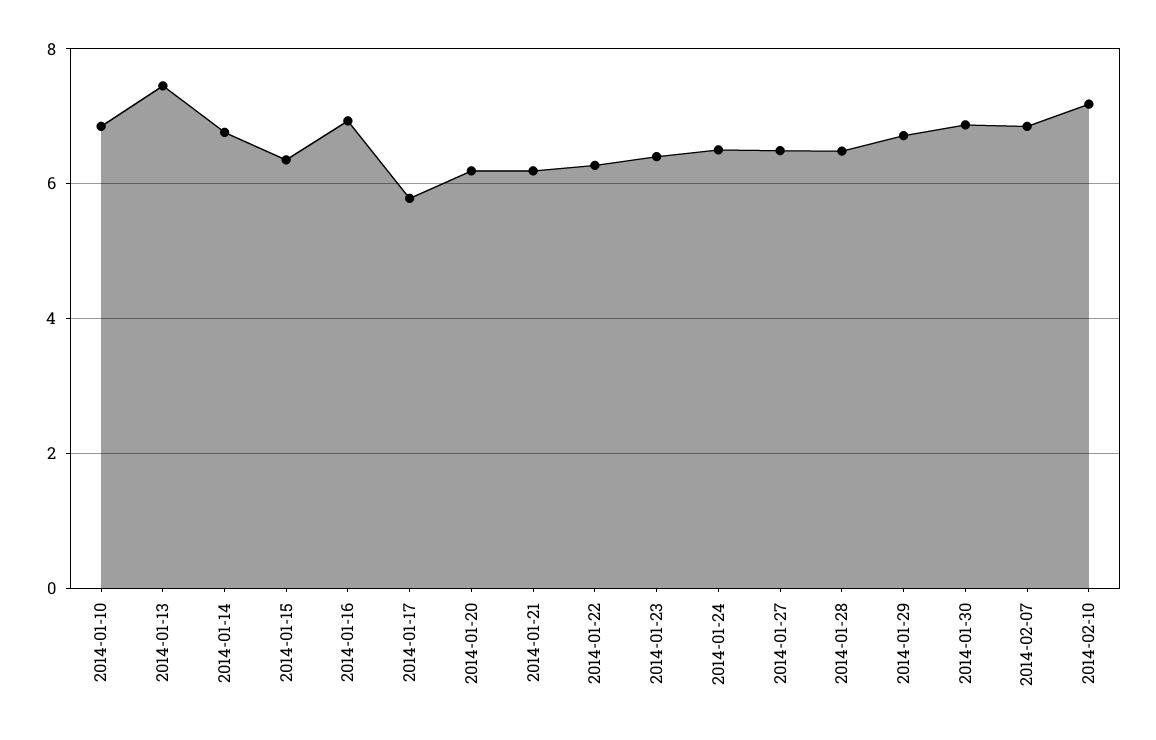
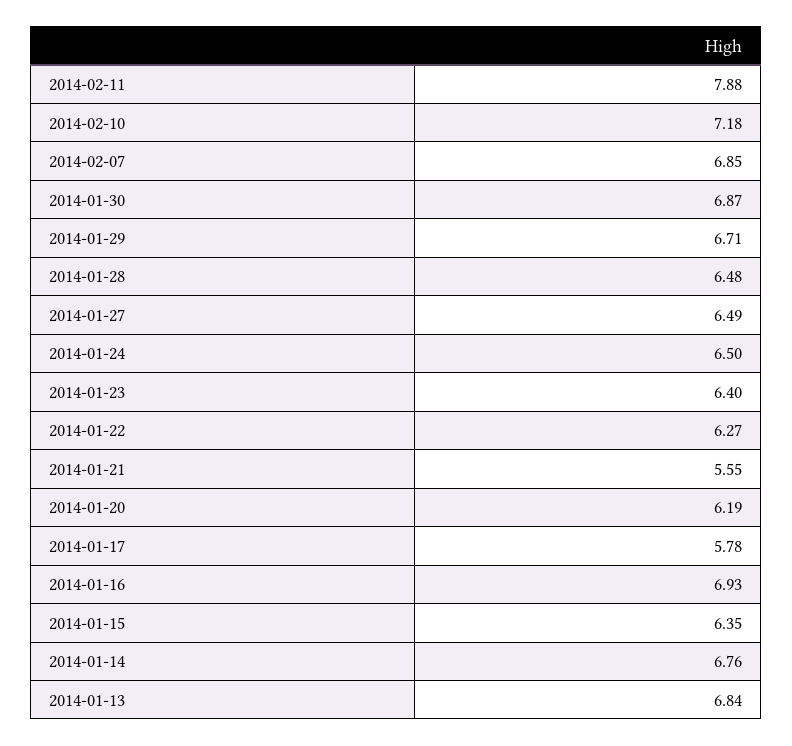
2014-01-10: 6.8 -> none
2014-01-13: 7.4 -> 6.84
2014-01-21: 6.2 -> 5.55
2014-02-11: none -> 7.88

